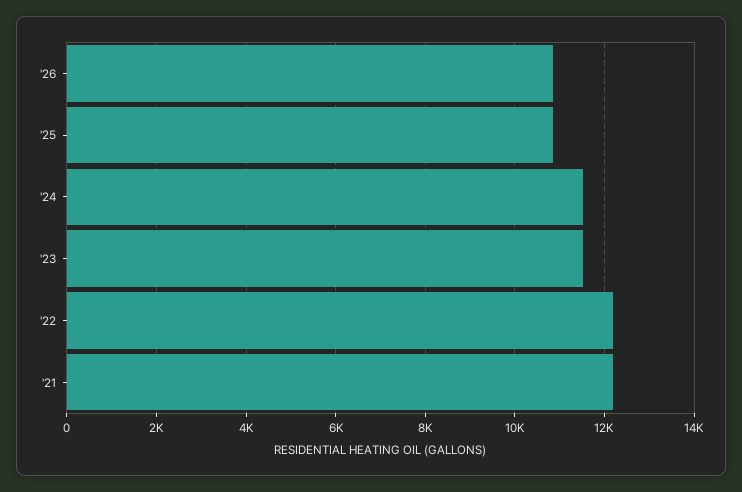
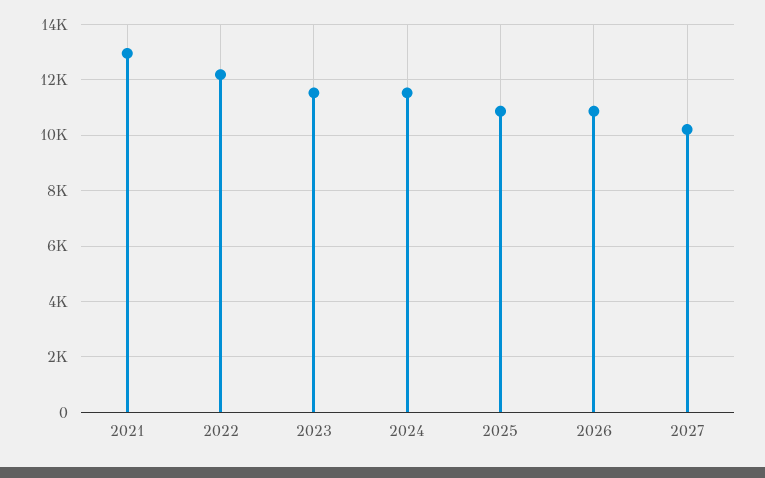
'21: 12200 -> 13000
2027: none -> 10250

